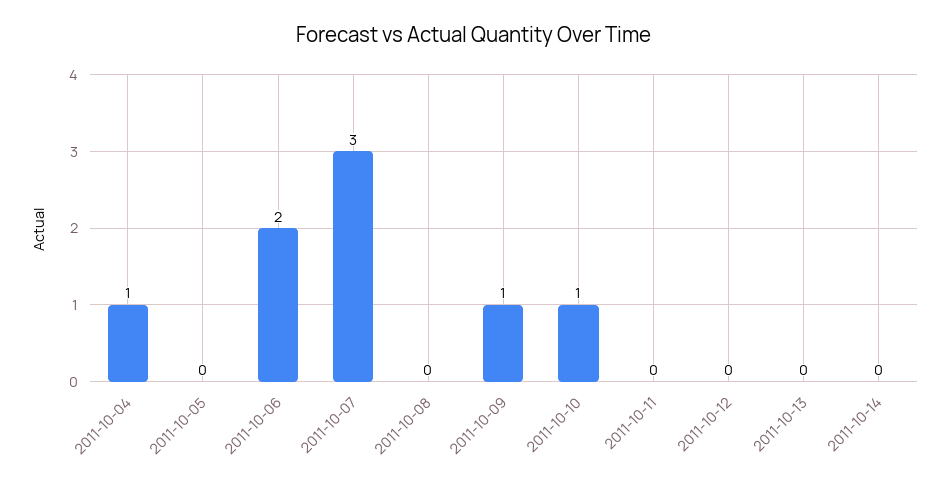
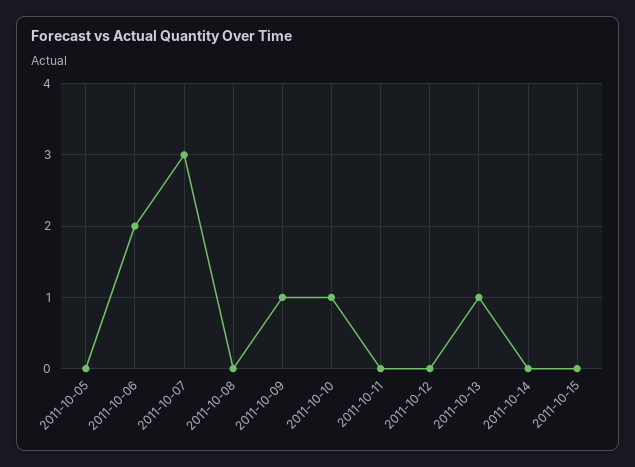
2011-10-04: 1 -> none
2011-10-13: 0 -> 1
2011-10-15: none -> 0

